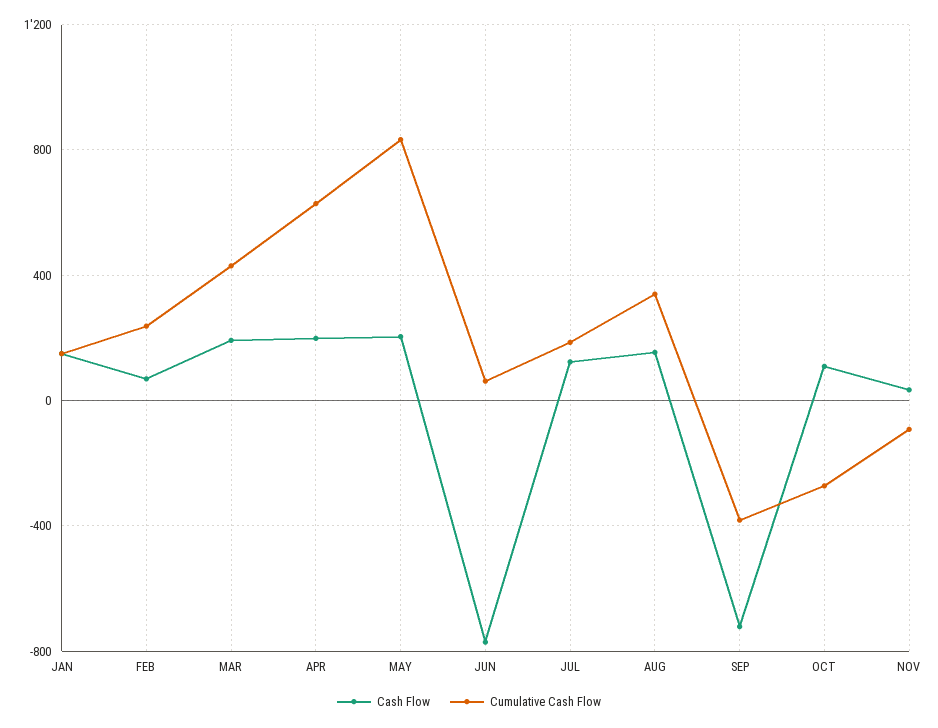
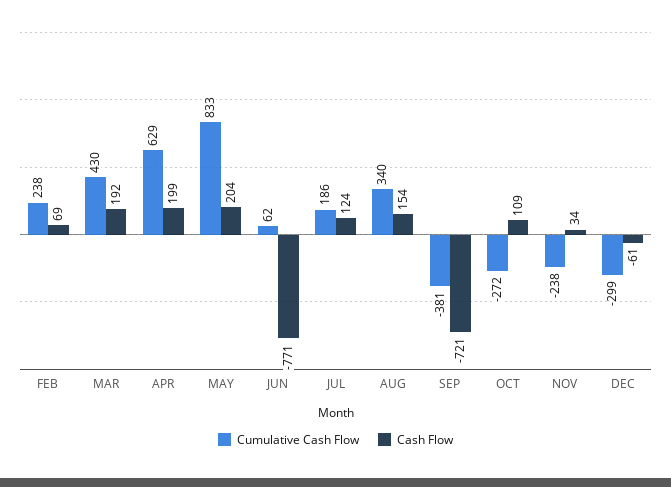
Cash Flow, JAN: 150 -> none
Cumulative Cash Flow, JAN: 150 -> none
Cumulative Cash Flow, NOV: -100 -> -238
Cumulative Cash Flow, DEC: none -> -299
Cash Flow, DEC: none -> -61

